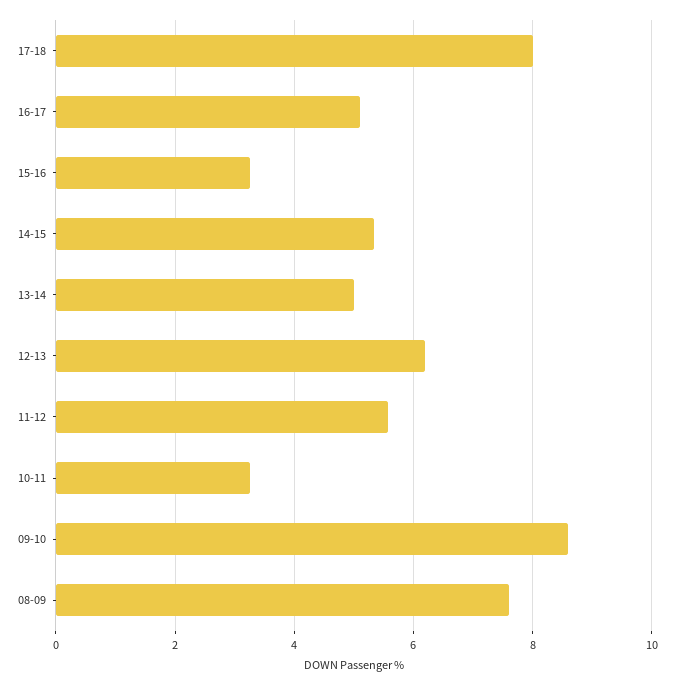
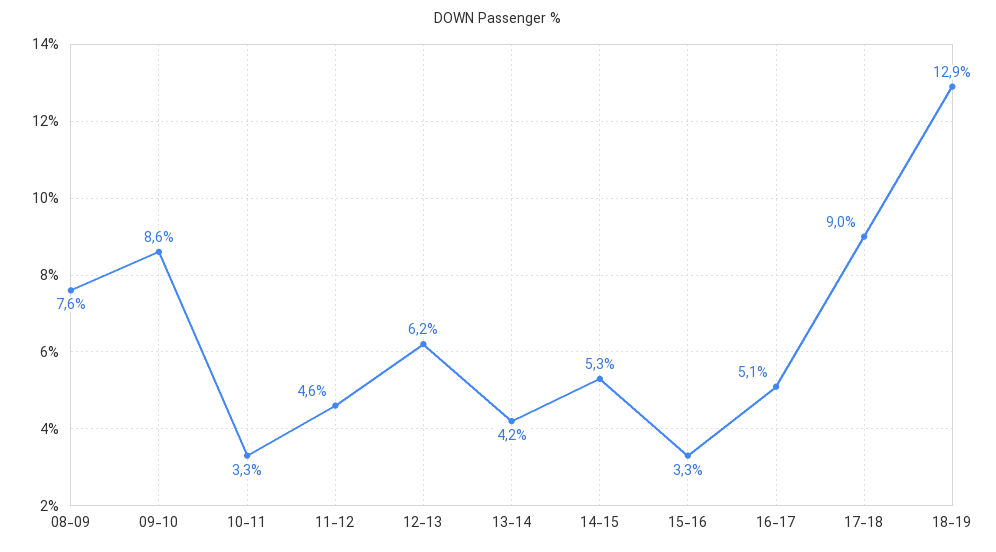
17-18: 8 -> 9
13-14: 5 -> 4.2
11-12: 5.6 -> 4.6
18-19: none -> 12.9

